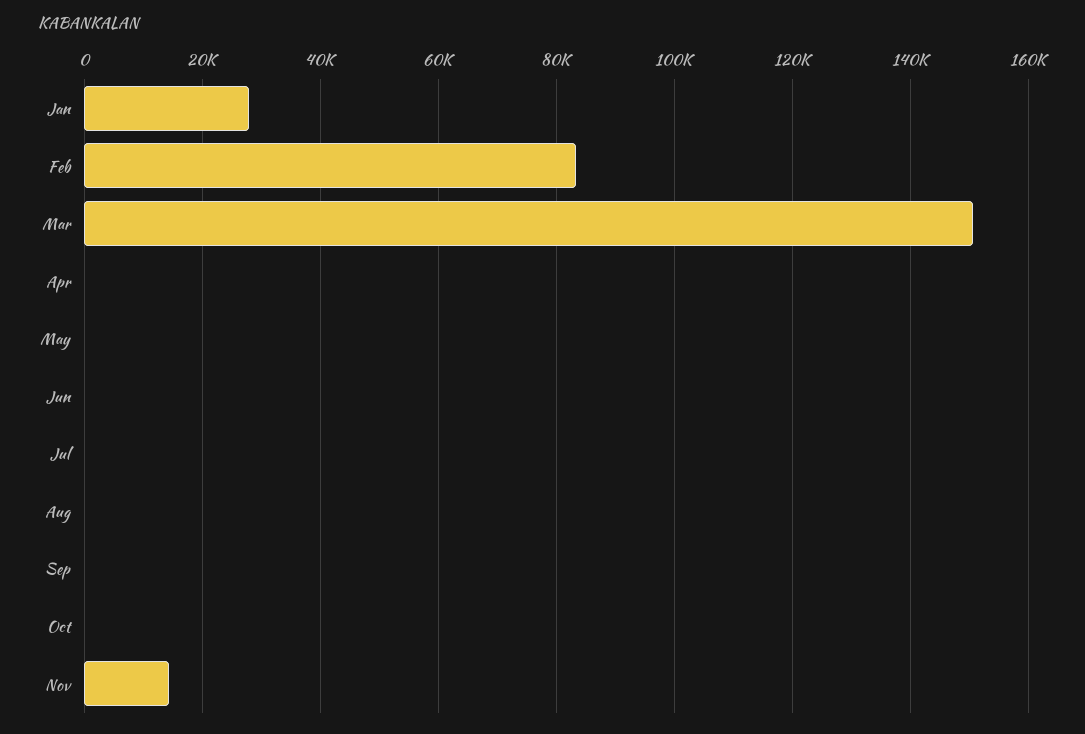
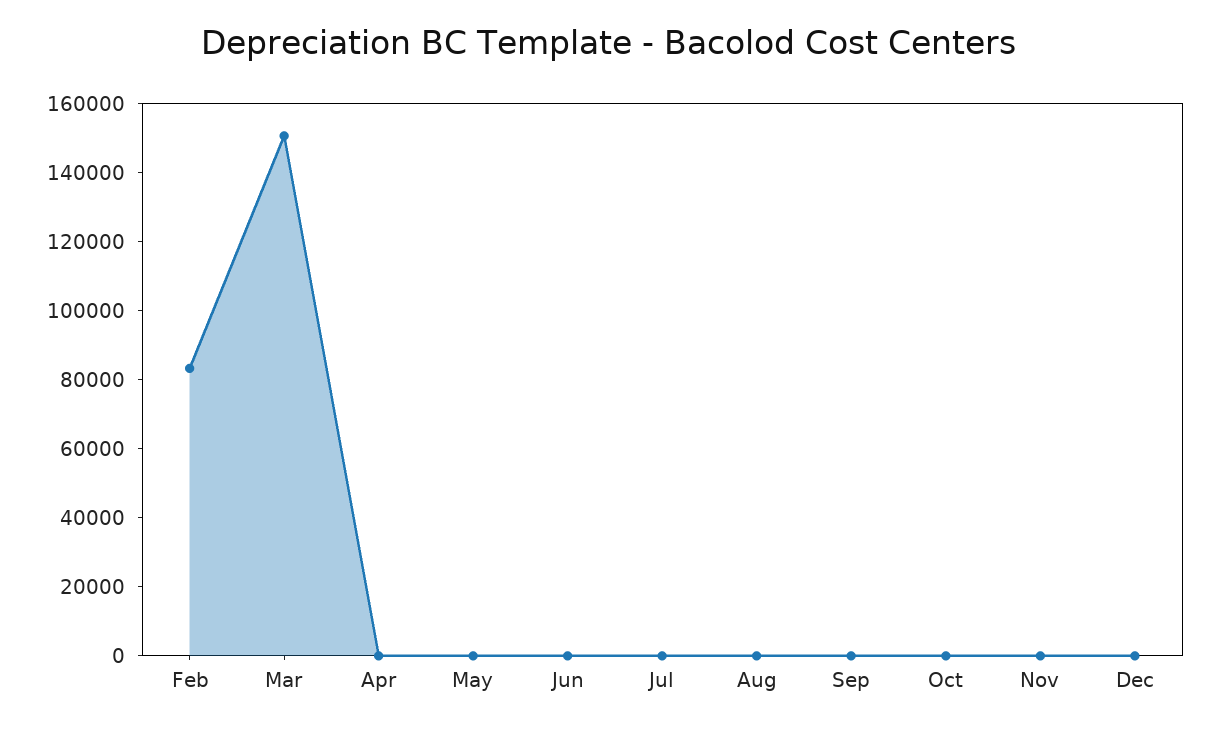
Jan: 28000 -> none
Nov: 14000 -> 0
Dec: none -> 0

